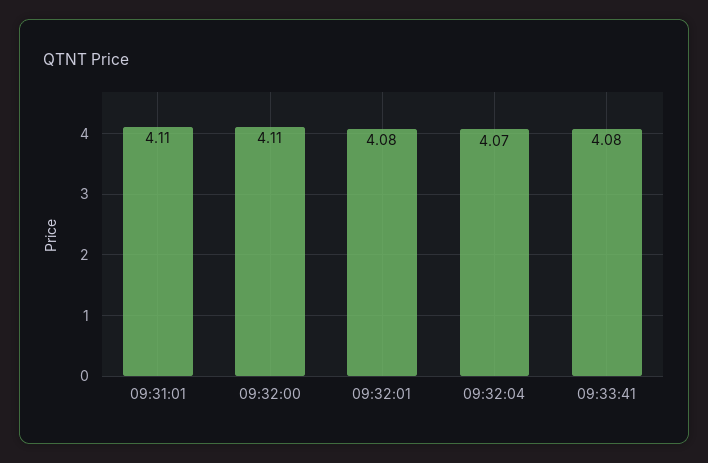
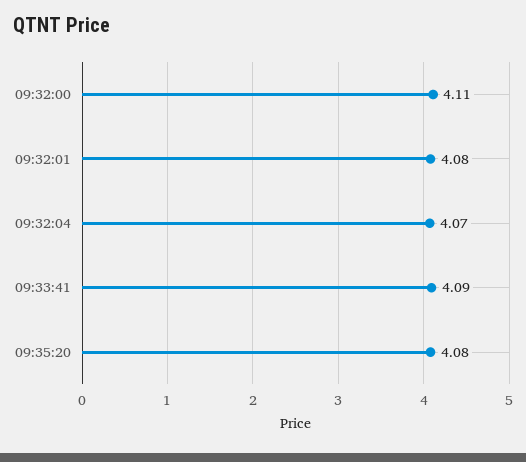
09:31:01: 4.11 -> none
09:33:41: 4.08 -> 4.09
09:35:20: none -> 4.08

